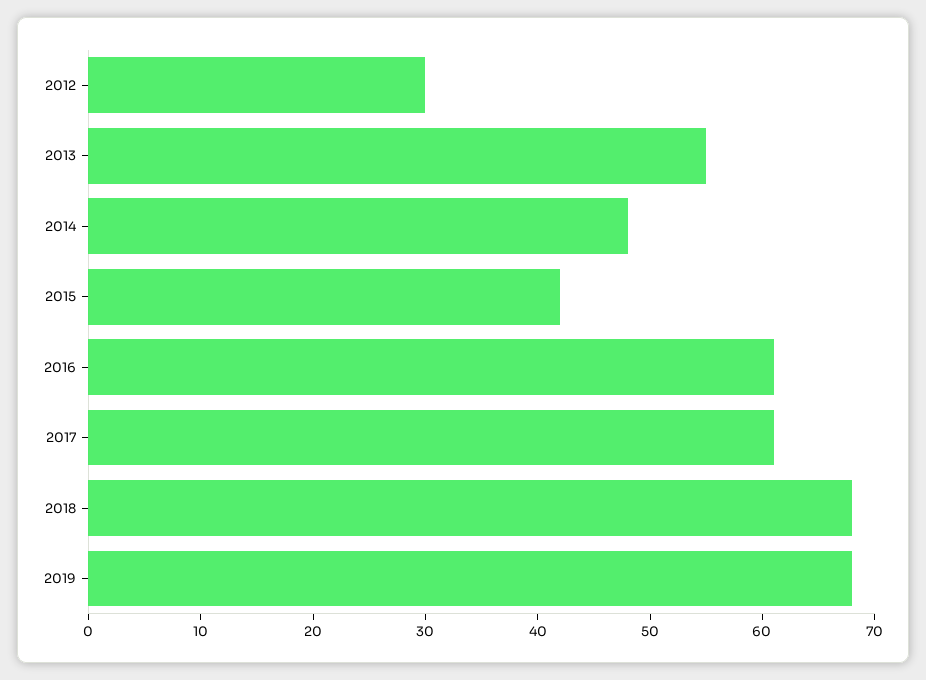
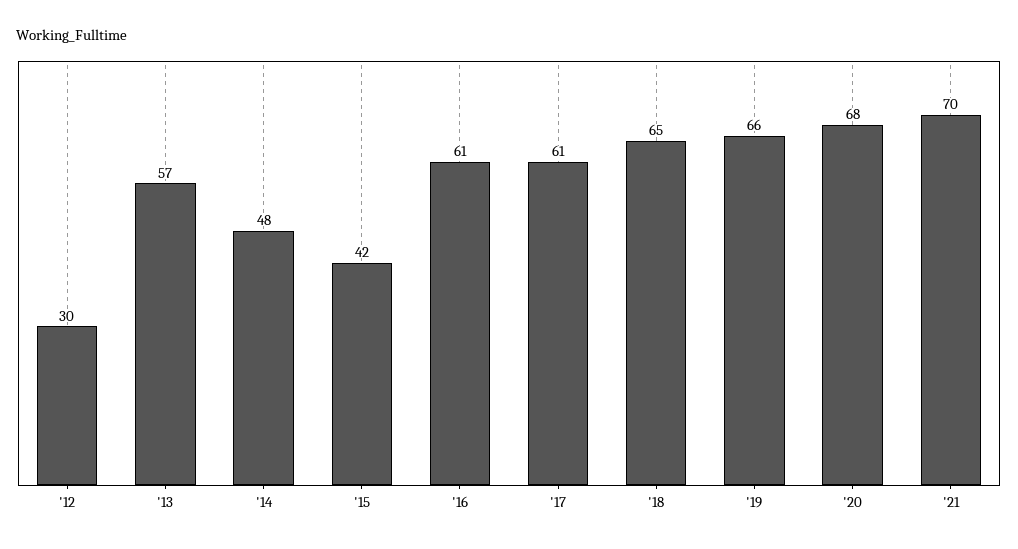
2013: 55 -> 57
2018: 68 -> 65
2019: 68 -> 66
'20: none -> 68
'21: none -> 70

